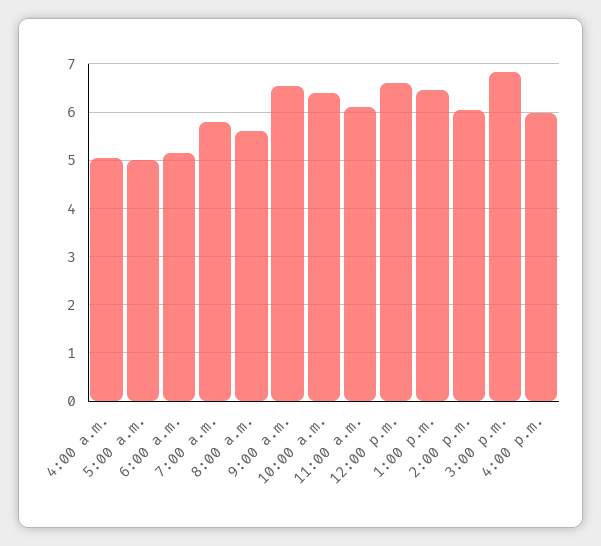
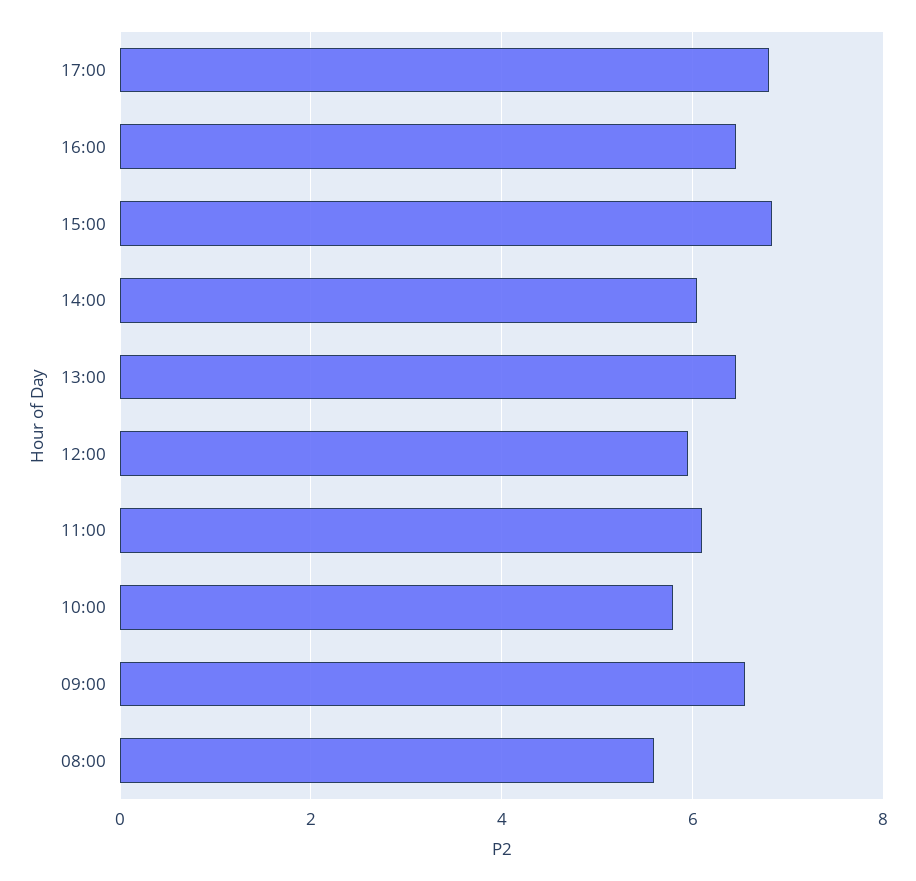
4:00 a.m.: 5 -> none
5:00 a.m.: 5 -> none
6:00 a.m.: 5.2 -> none
7:00 a.m.: 5.8 -> none
10:00 a.m.: 6.4 -> 5.8
12:00 p.m.: 6.6 -> 6
4:00 p.m.: 6 -> 6.4
17:00: none -> 6.8

